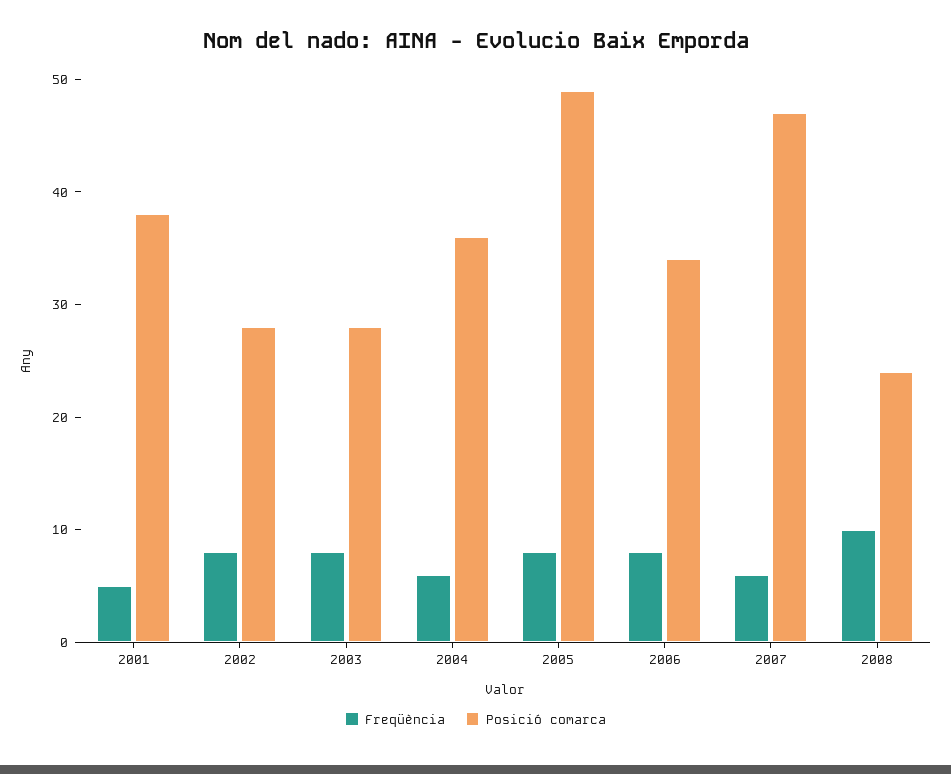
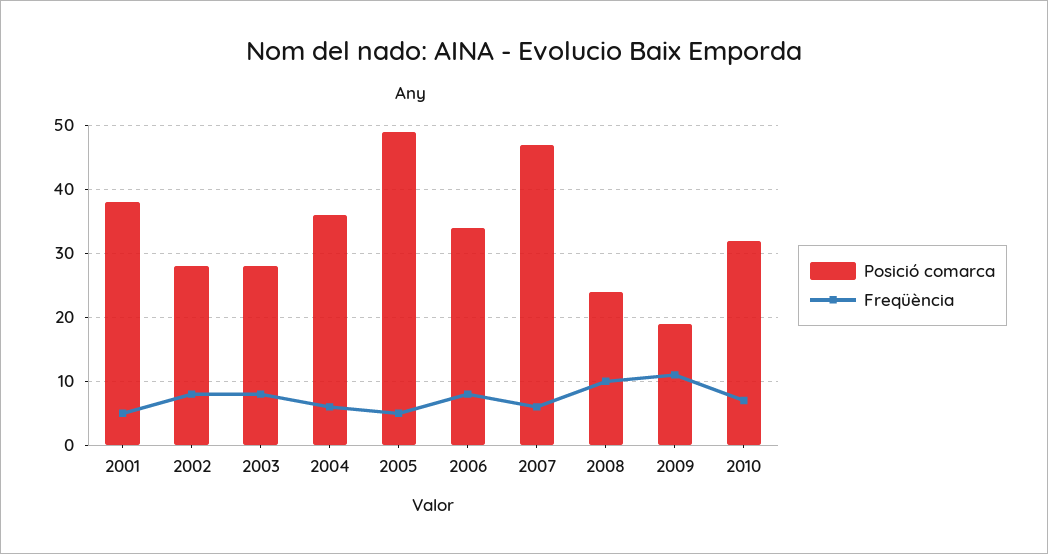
Freqüència, 2005: 8 -> 5
Posició comarca, 2009: none -> 19
Freqüència, 2009: none -> 11
Posició comarca, 2010: none -> 32
Freqüència, 2010: none -> 7

